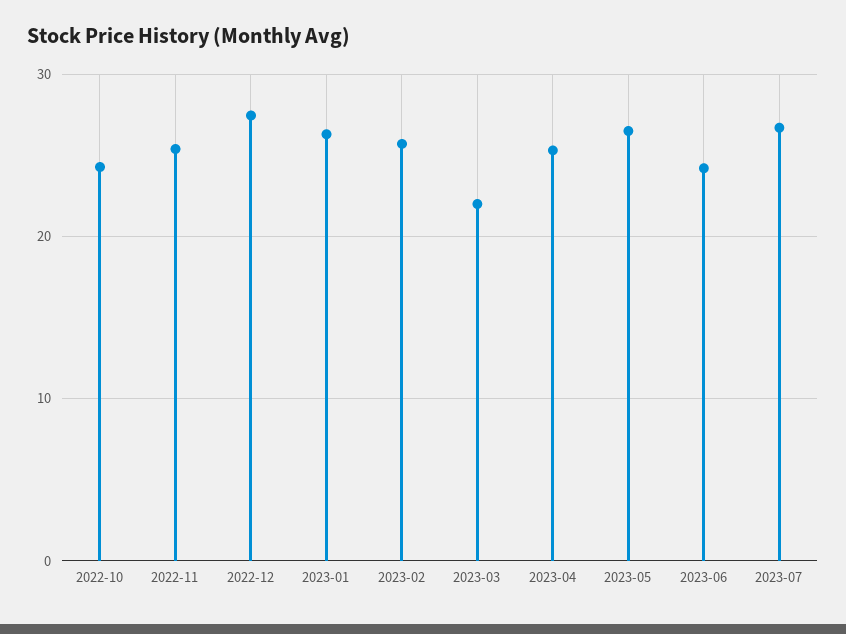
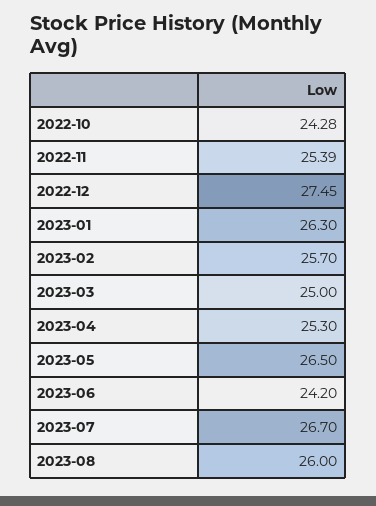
2023-03: 22 -> 25
2023-08: none -> 26

